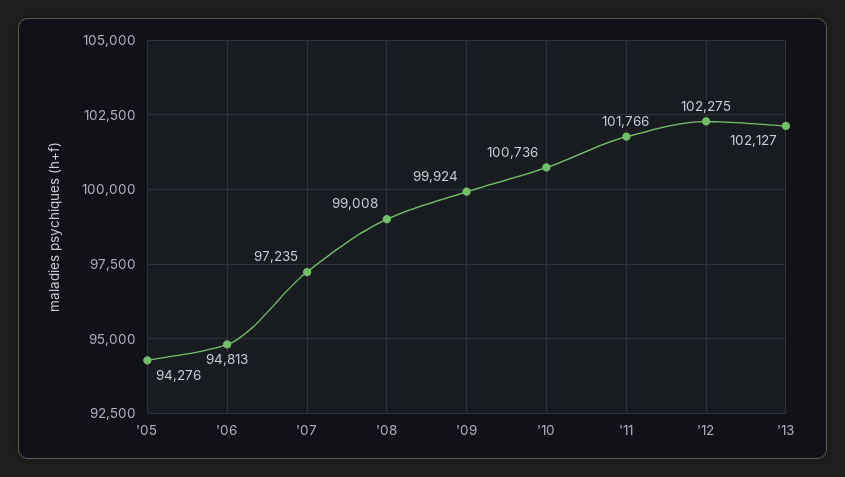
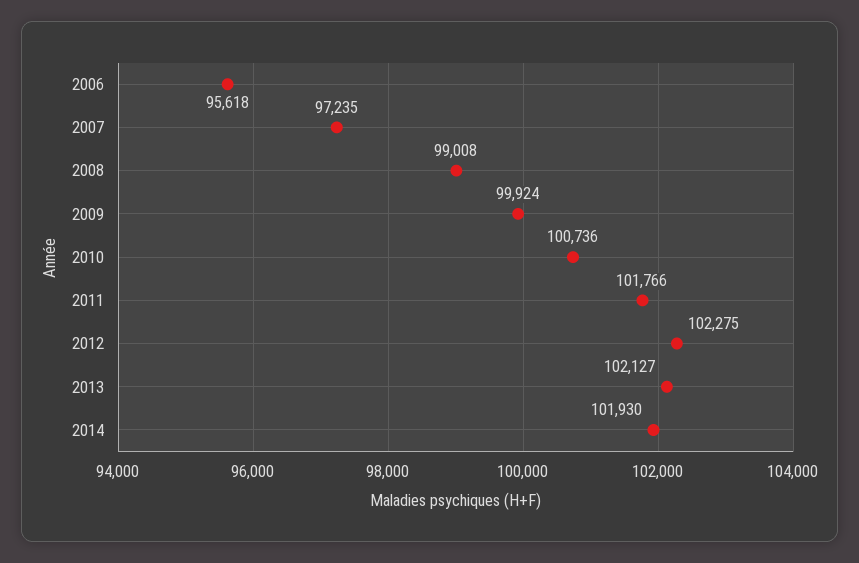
'05: 94276 -> none
'06: 94813 -> 95618
2014: none -> 101930

